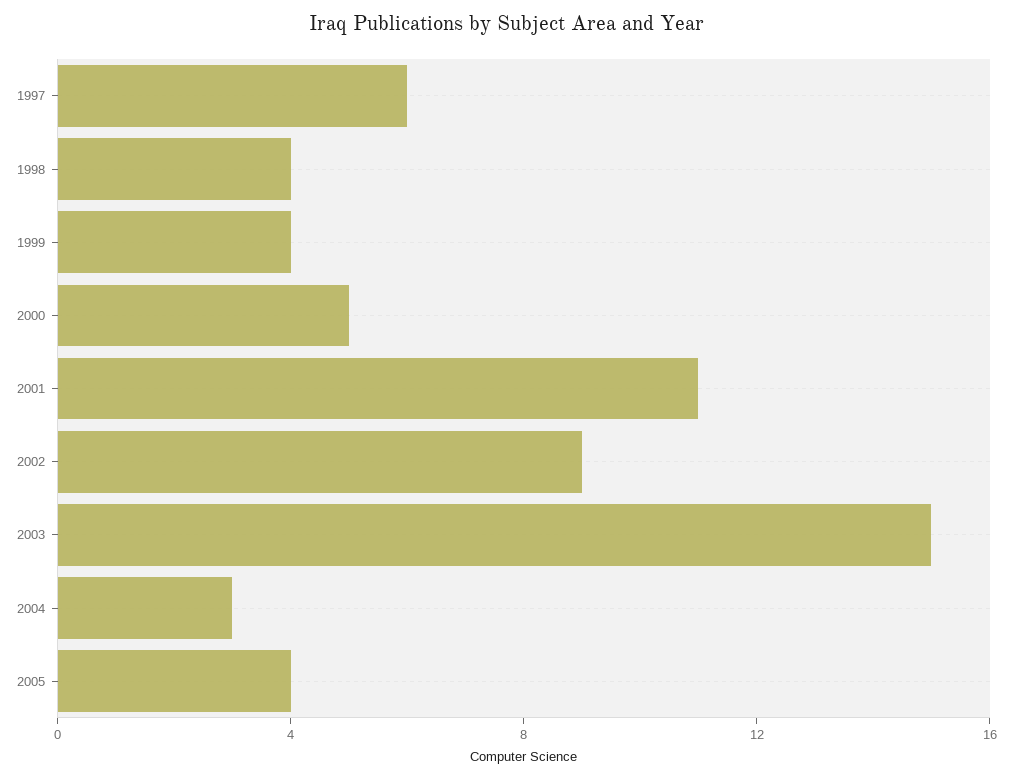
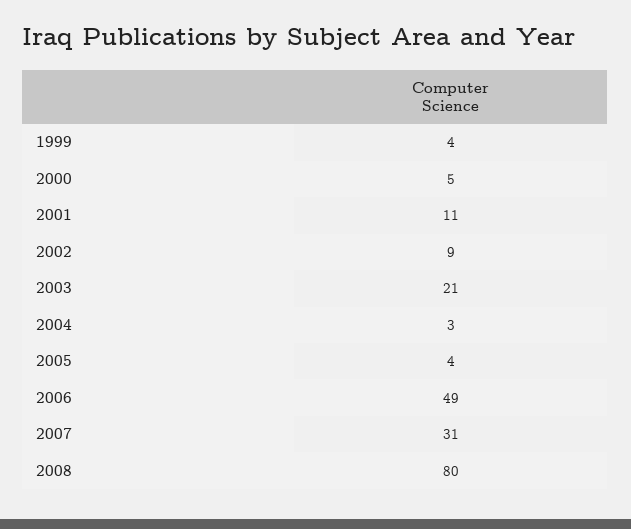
1997: 6 -> none
1998: 4 -> none
2003: 15 -> 21
2006: none -> 49
2007: none -> 31
2008: none -> 80

